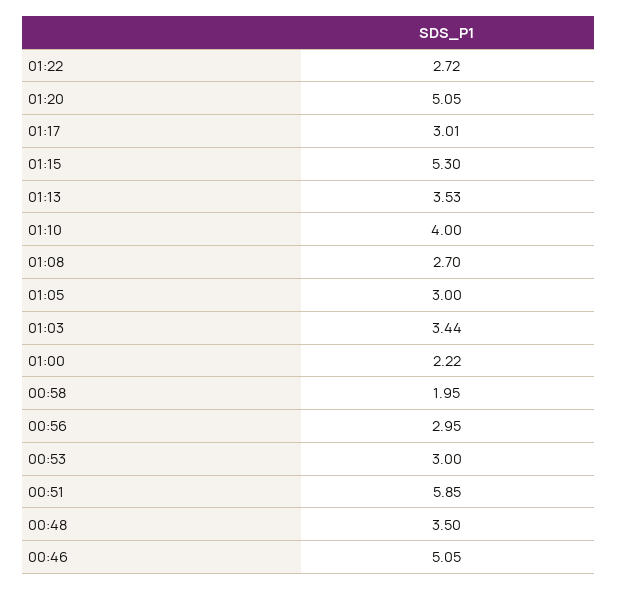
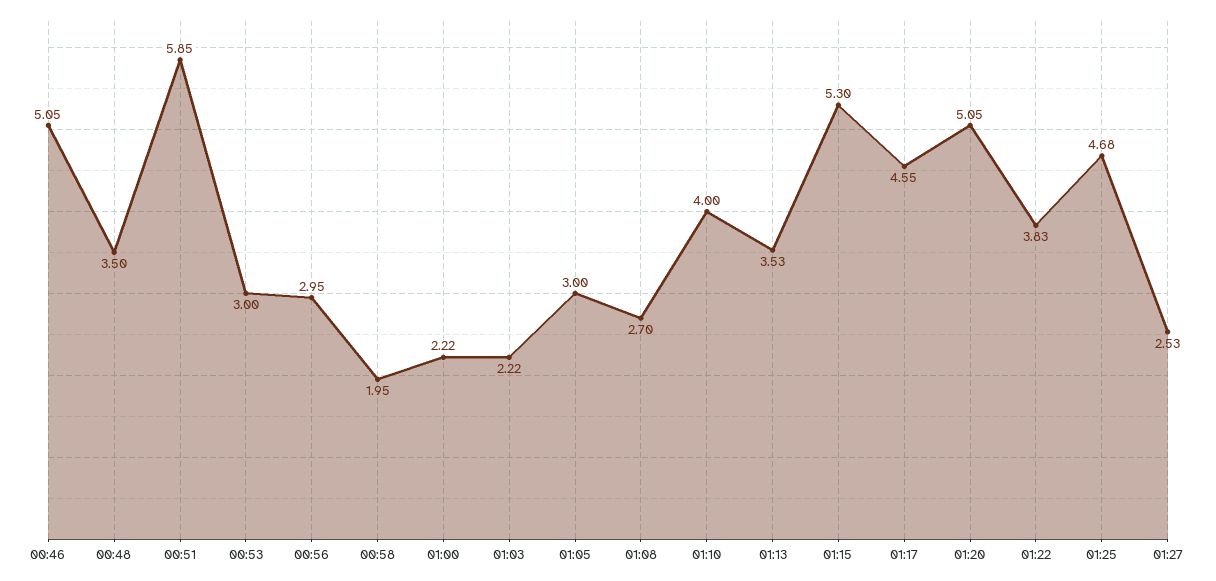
01:22: 2.72 -> 3.83
01:17: 3.01 -> 4.55
01:03: 3.44 -> 2.22
01:25: none -> 4.68
01:27: none -> 2.53

